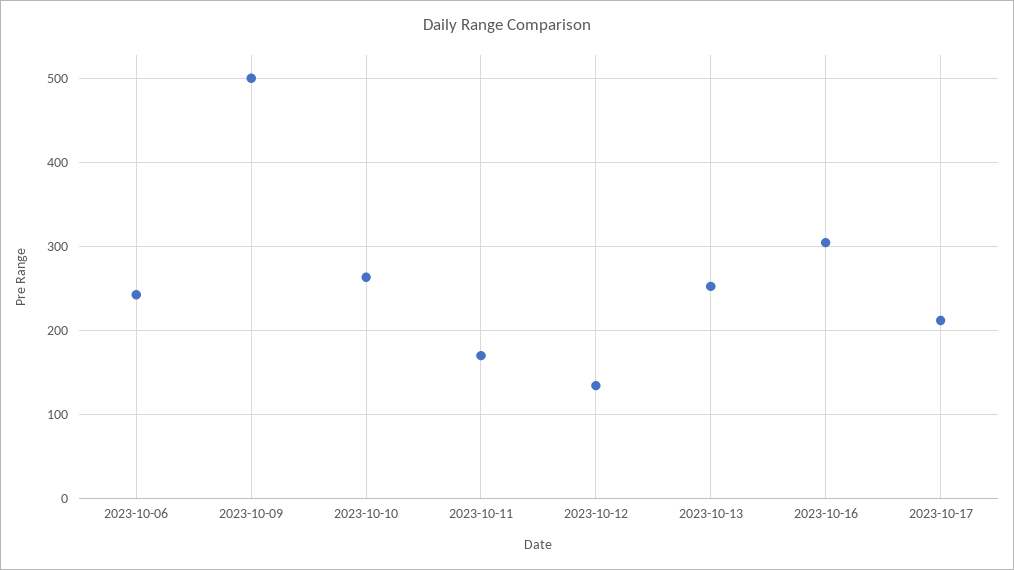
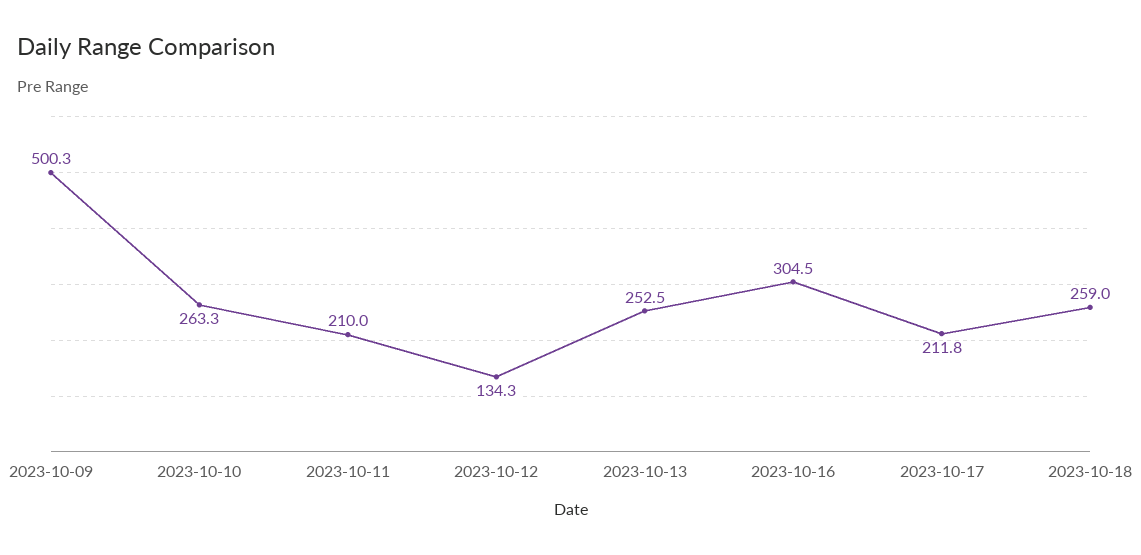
2023-10-06: 240 -> none
2023-10-11: 170 -> 210
2023-10-18: none -> 259

